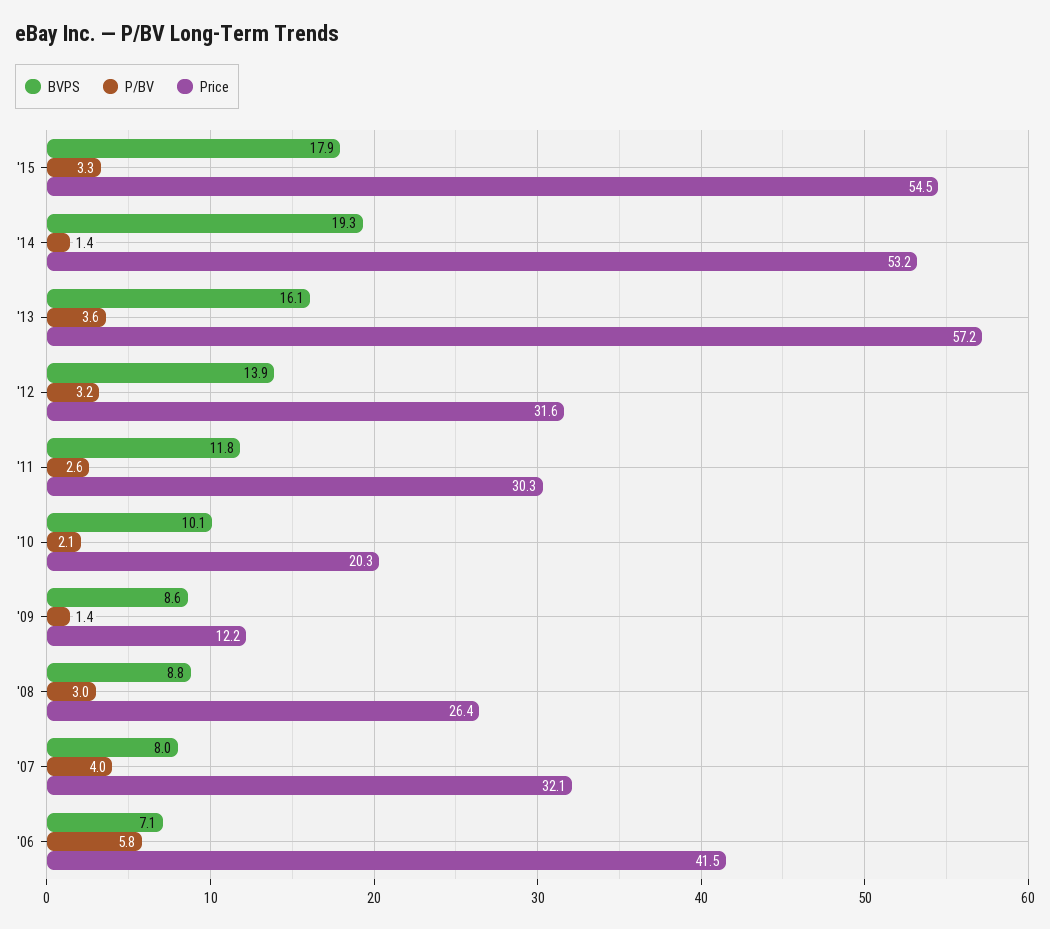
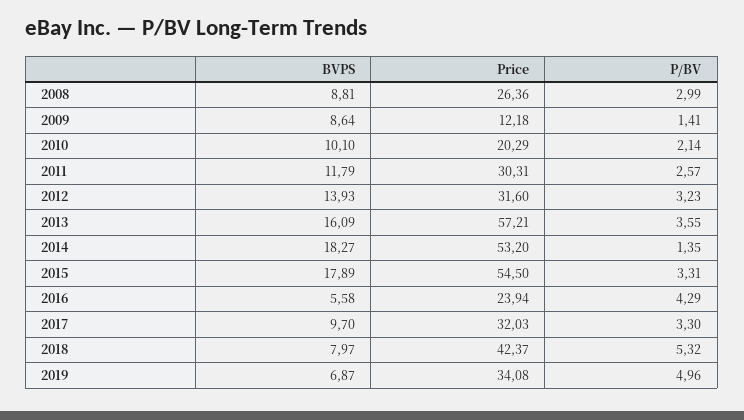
BVPS, '14: 19.3 -> 18.27
BVPS, '07: 8 -> none
P/BV, '07: 4 -> none
Price, '07: 32.1 -> none
BVPS, '06: 7.1 -> none
P/BV, '06: 5.8 -> none
Price, '06: 41.5 -> none
BVPS, 2016: none -> 5.58
Price, 2016: none -> 23.94
P/BV, 2016: none -> 4.29
BVPS, 2017: none -> 9.7
Price, 2017: none -> 32.03
P/BV, 2017: none -> 3.3
BVPS, 2018: none -> 7.97
Price, 2018: none -> 42.37
P/BV, 2018: none -> 5.32
BVPS, 2019: none -> 6.87
Price, 2019: none -> 34.08
P/BV, 2019: none -> 4.96

